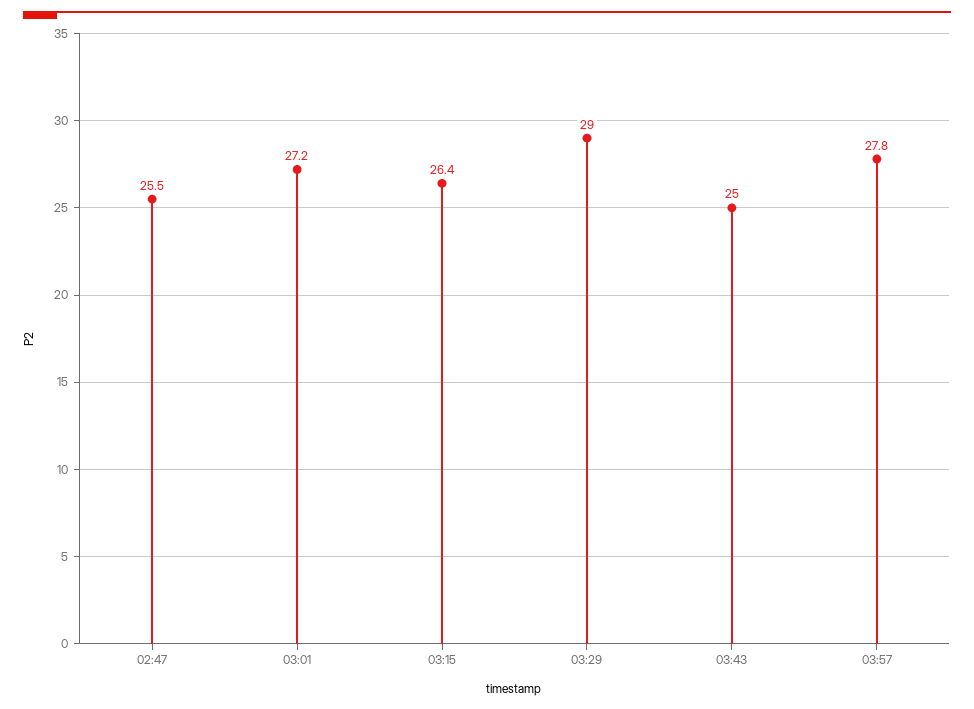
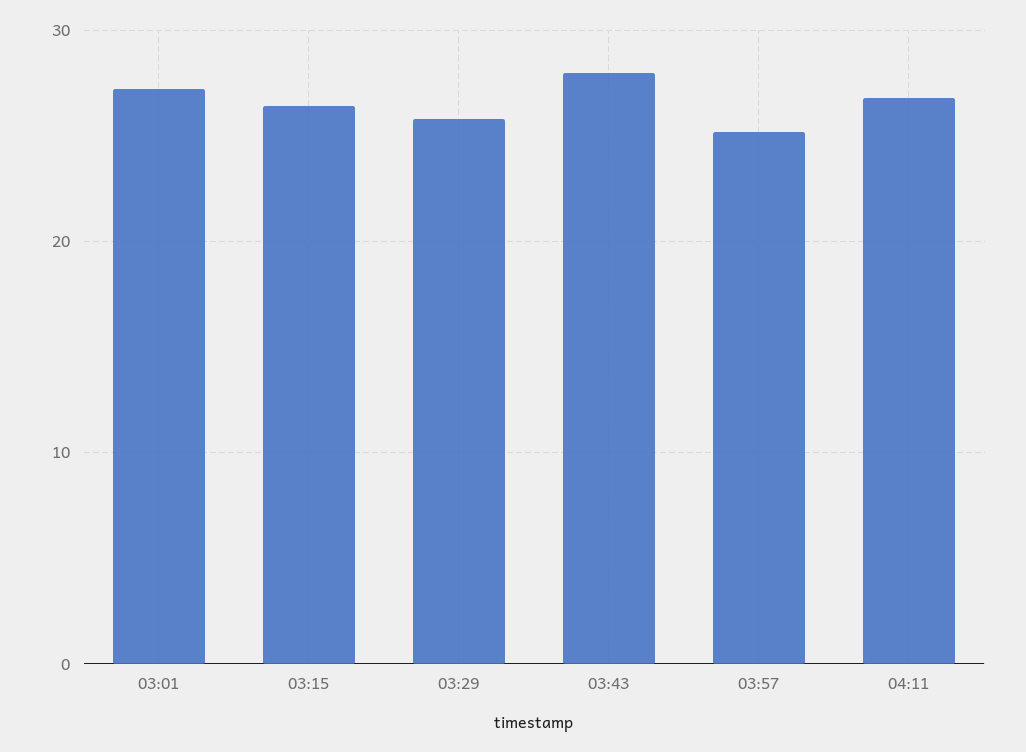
02:47: 25.5 -> none
03:29: 29 -> 26
03:43: 25 -> 28
03:57: 27.8 -> 25
04:11: none -> 27

